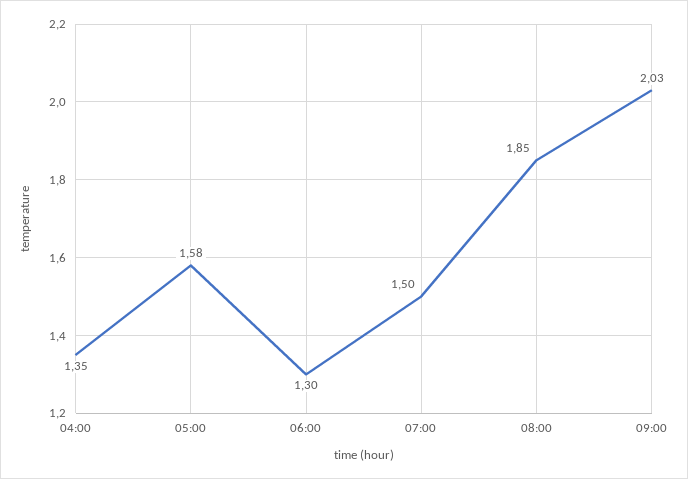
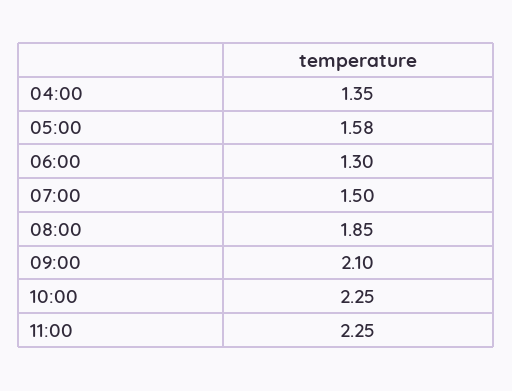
09:00: 2.03 -> 2.1
10:00: none -> 2.25
11:00: none -> 2.25

